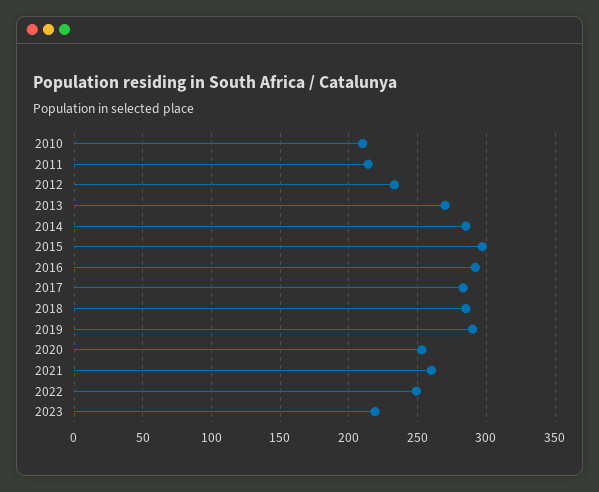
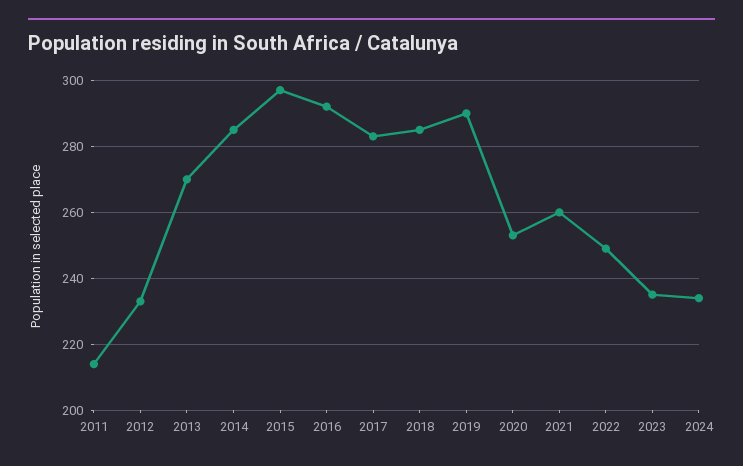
2010: 210 -> none
2023: 220 -> 235
2024: none -> 235

